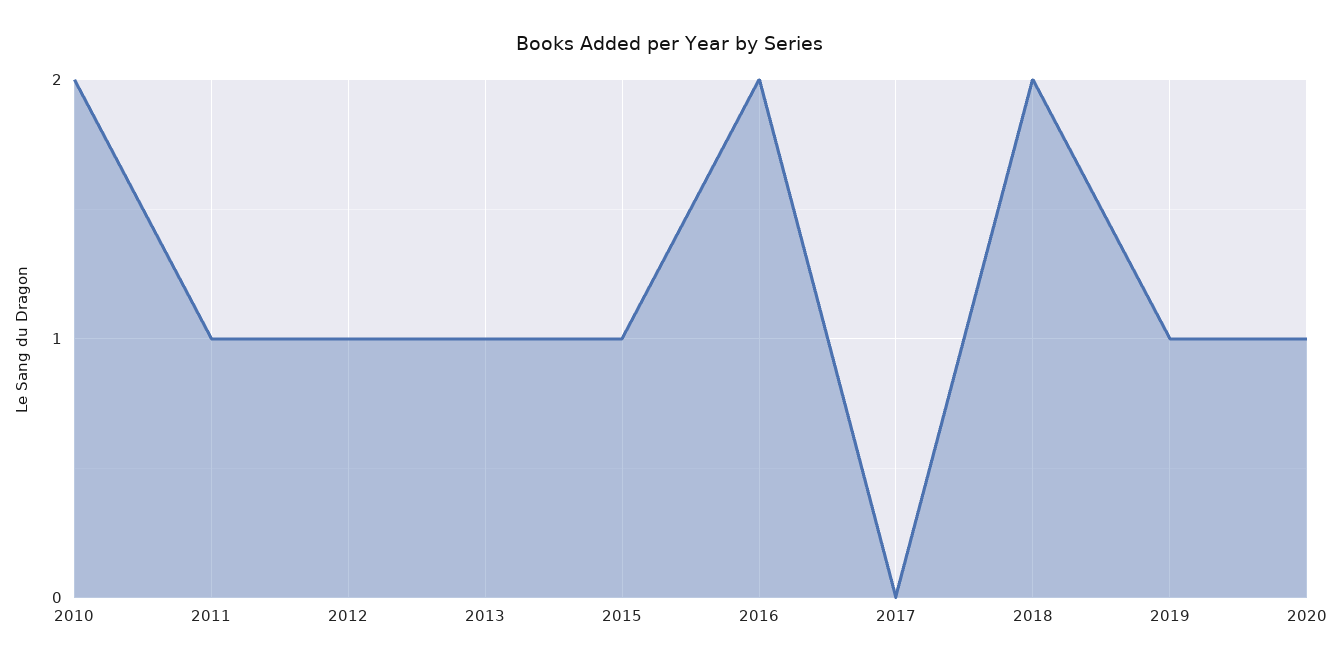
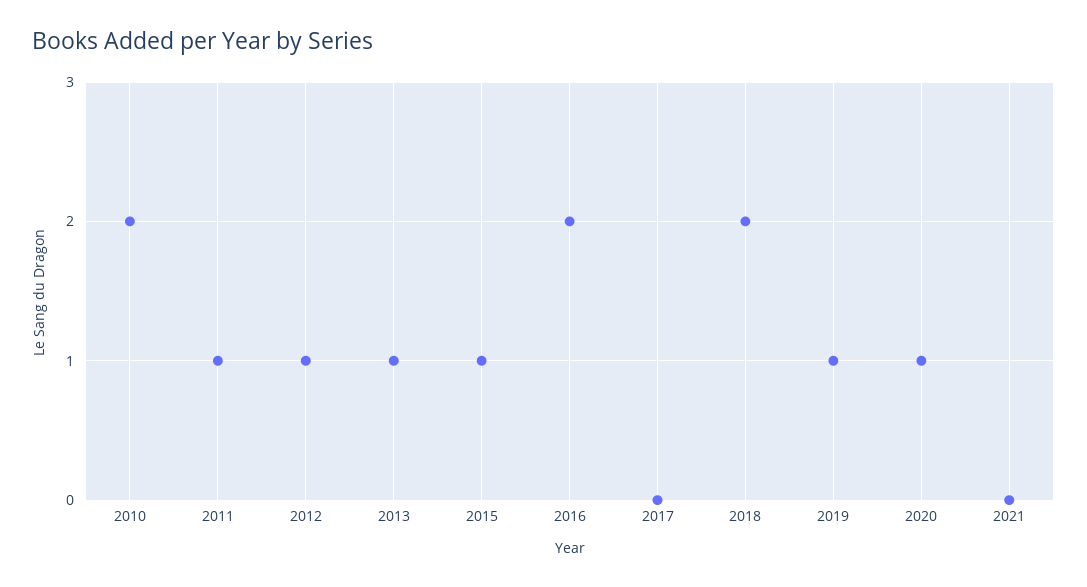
2021: none -> 0

